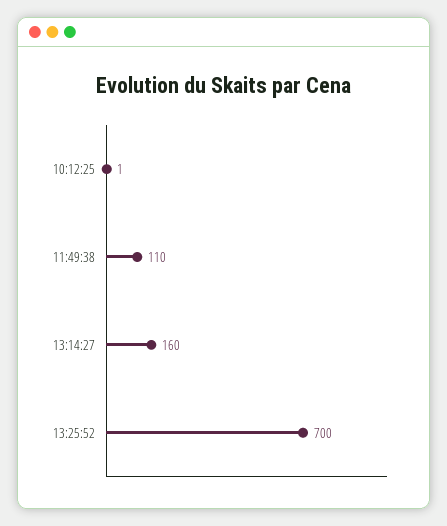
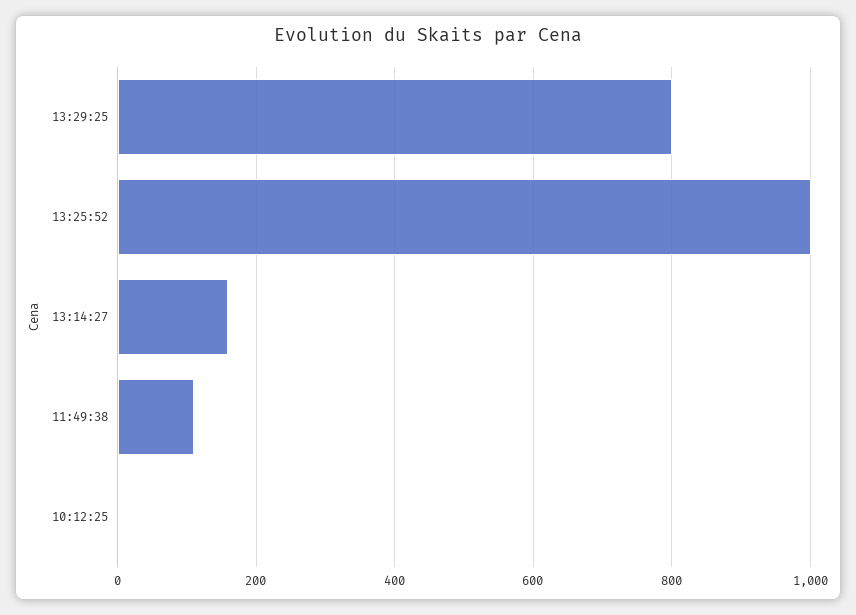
13:25:52: 700 -> 1000
13:29:25: none -> 800

